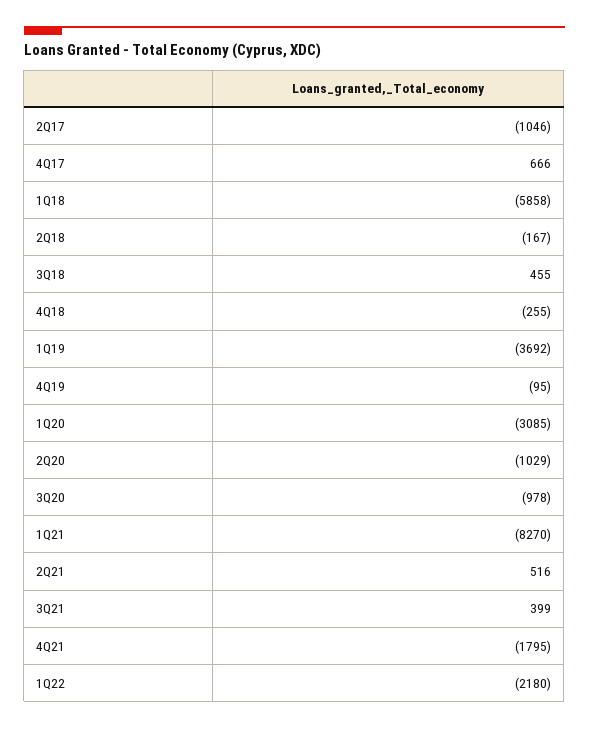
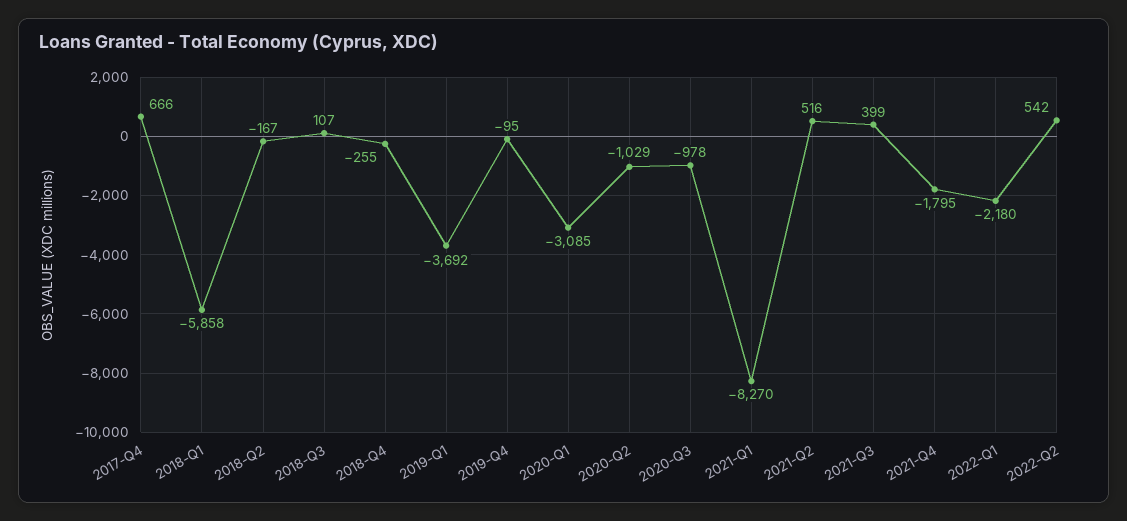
2Q17: -1046 -> none
3Q18: 455 -> 107
2022-Q2: none -> 542

